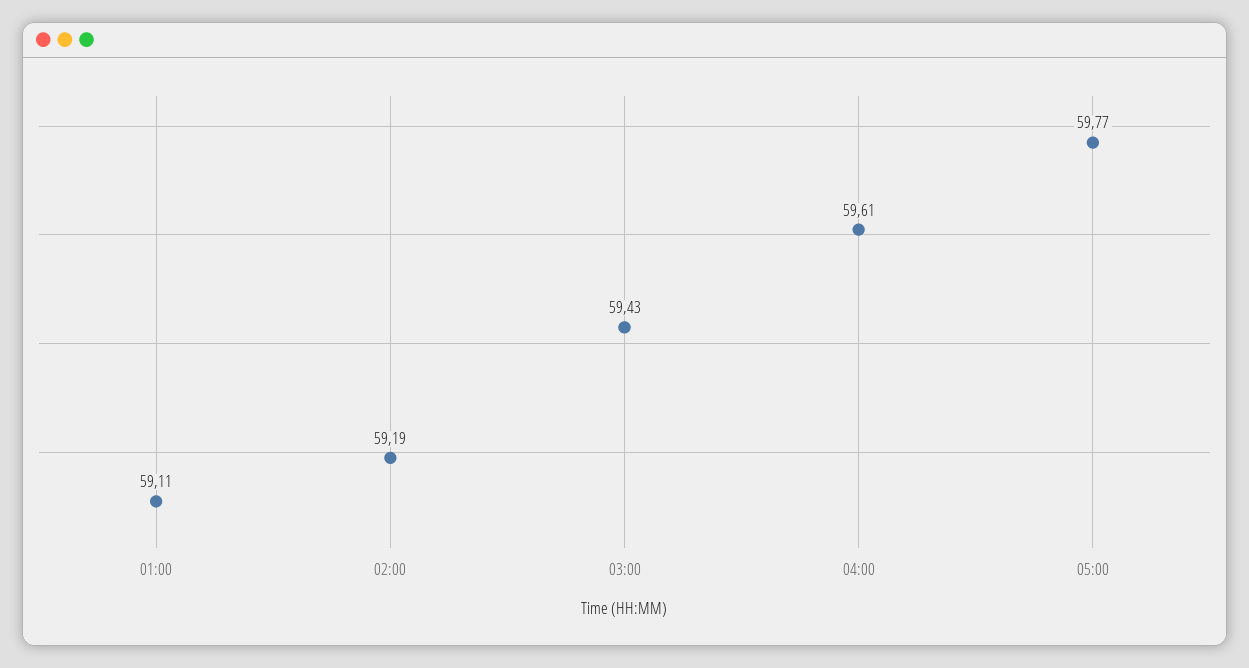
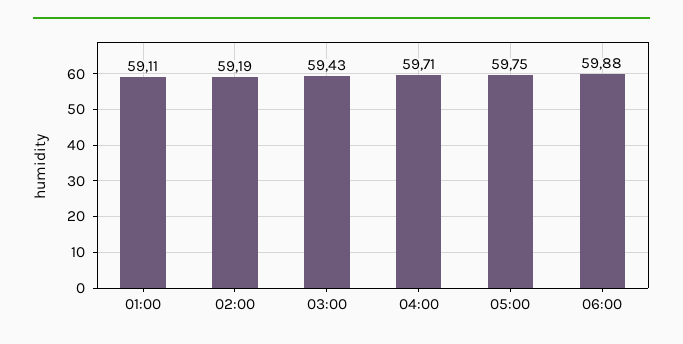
04:00: 59.61 -> 59.71
05:00: 59.77 -> 59.75
06:00: none -> 59.88

